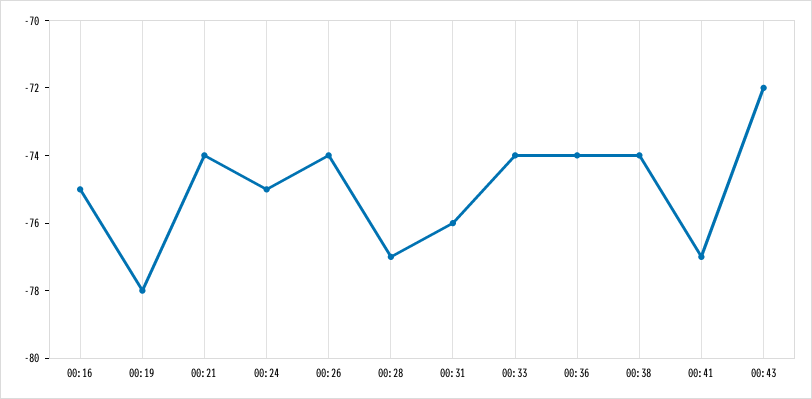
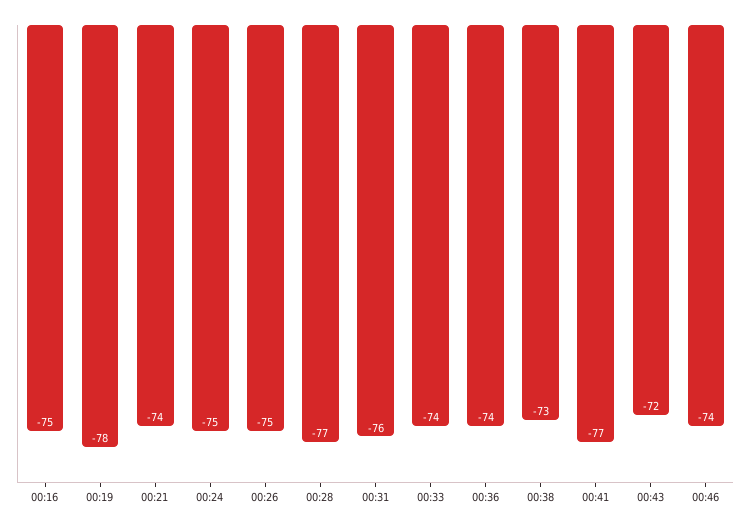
00:26: -74 -> -75
00:38: -74 -> -73
00:46: none -> -74

